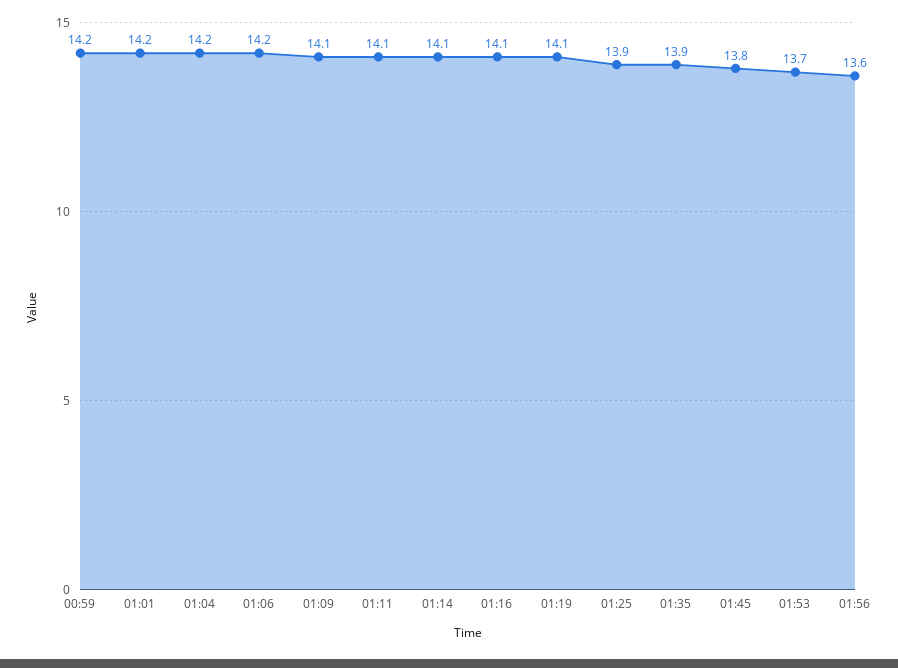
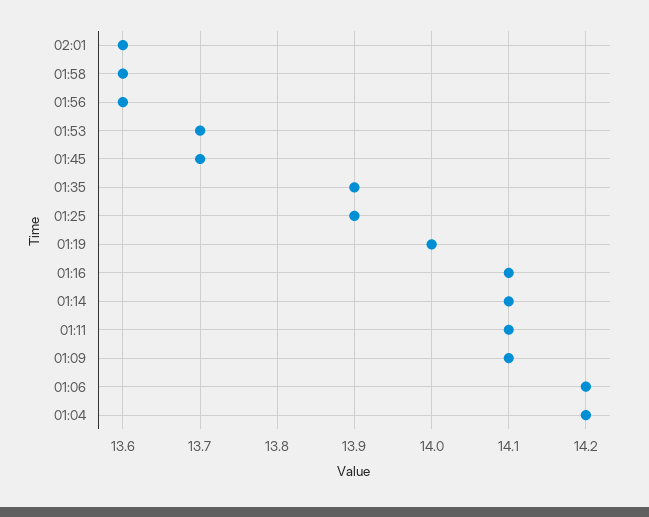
00:59: 14.2 -> none
01:01: 14.2 -> none
01:19: 14.1 -> 14
01:45: 13.8 -> 13.7
02:01: none -> 13.6
01:58: none -> 13.6

